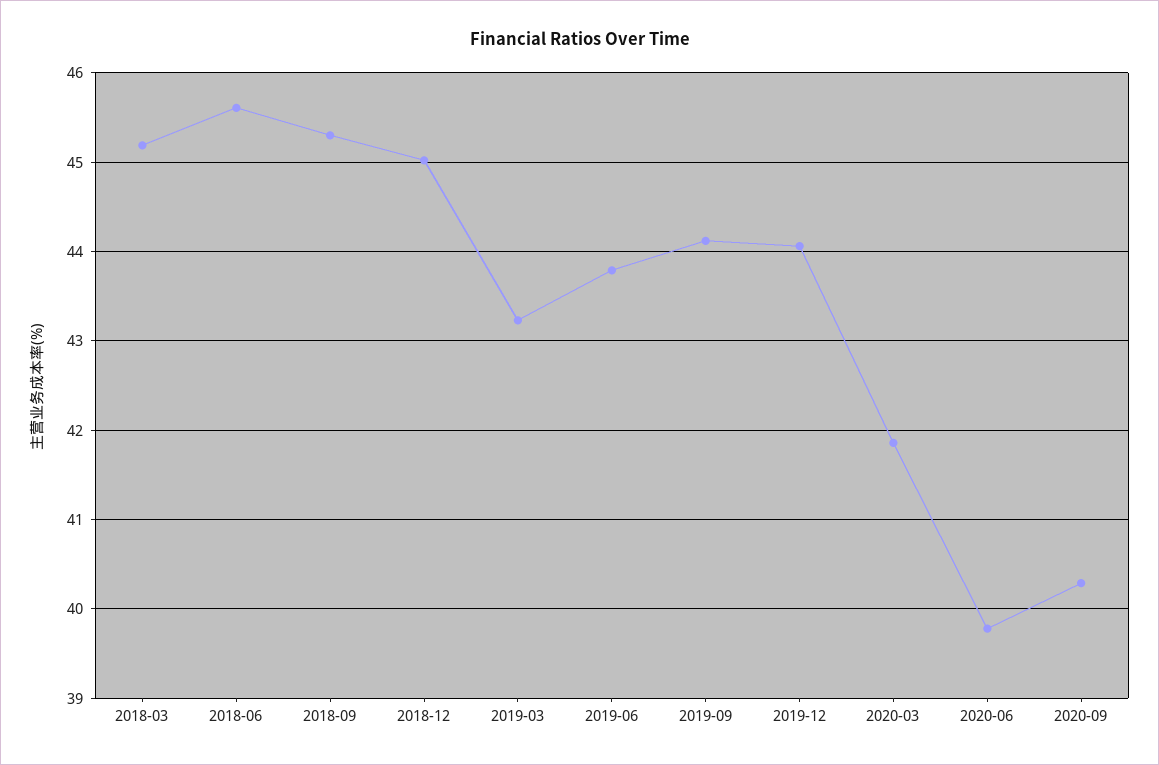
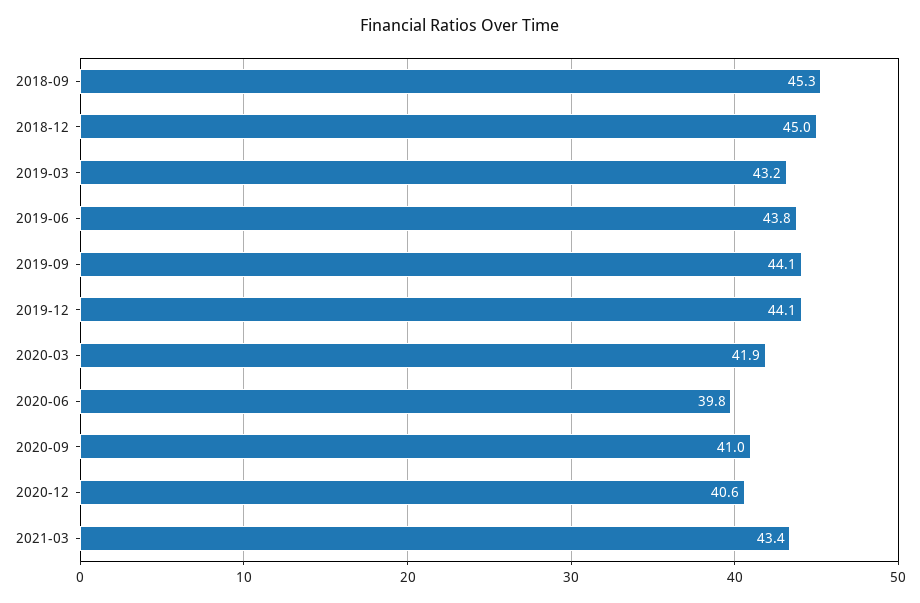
2018-03: 45.2 -> none
2018-06: 45.6 -> none
2020-09: 40.3 -> 41
2020-12: none -> 40.6
2021-03: none -> 43.4

